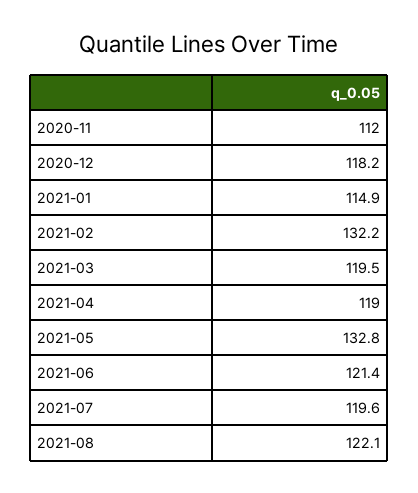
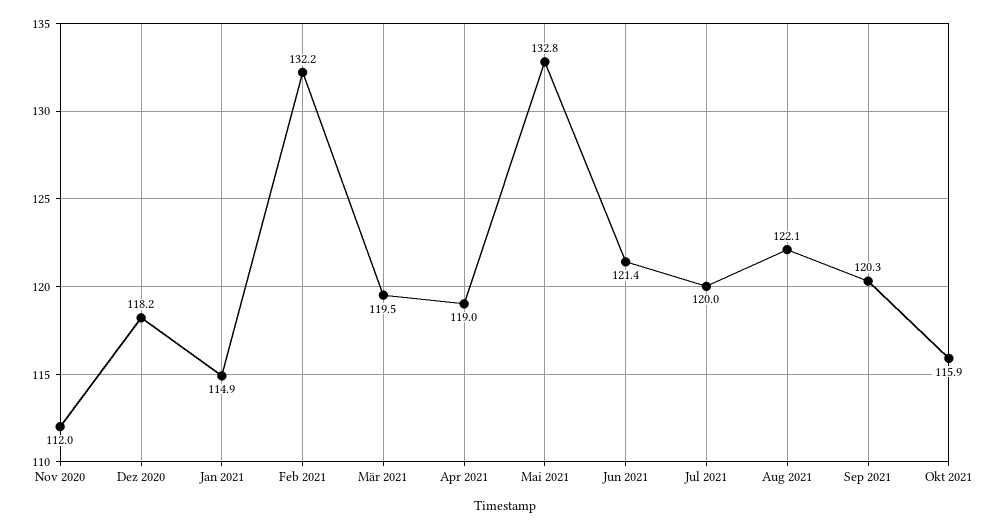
2021-07: 119.6 -> 120
Sep 2021: none -> 120.3
Okt 2021: none -> 115.9

